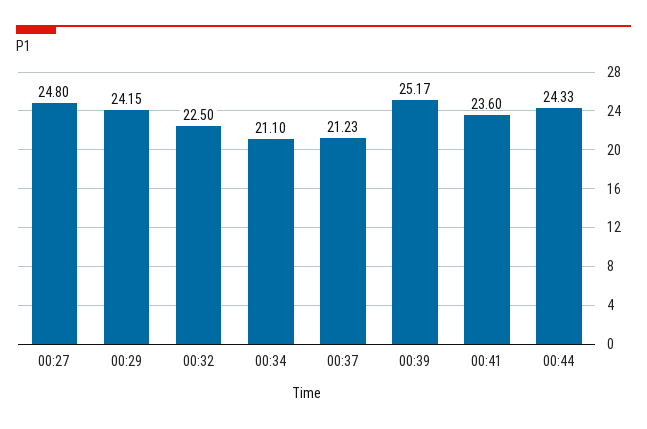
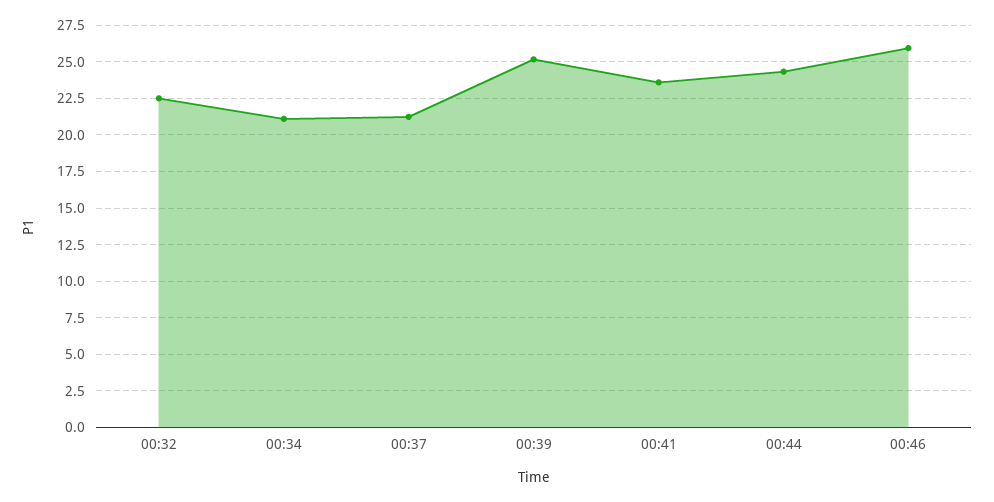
00:27: 24.8 -> none
00:29: 24.15 -> none
00:46: none -> 26

